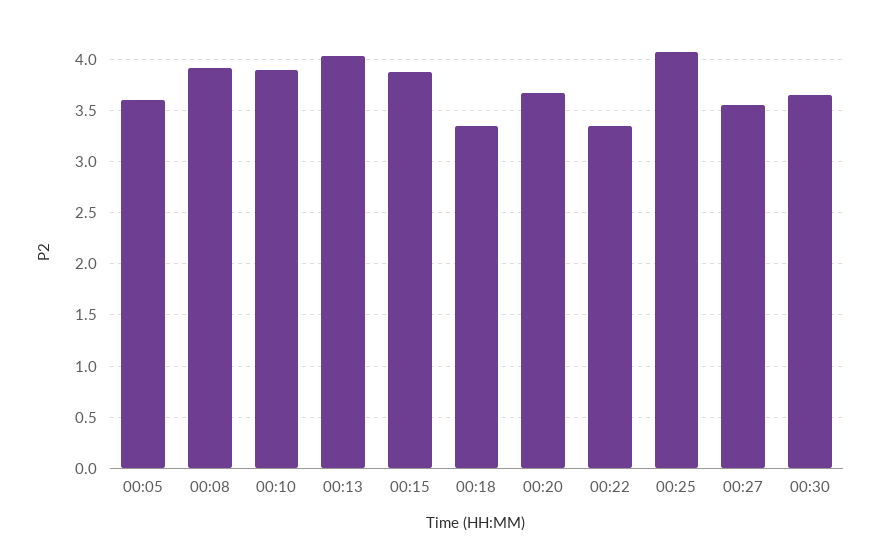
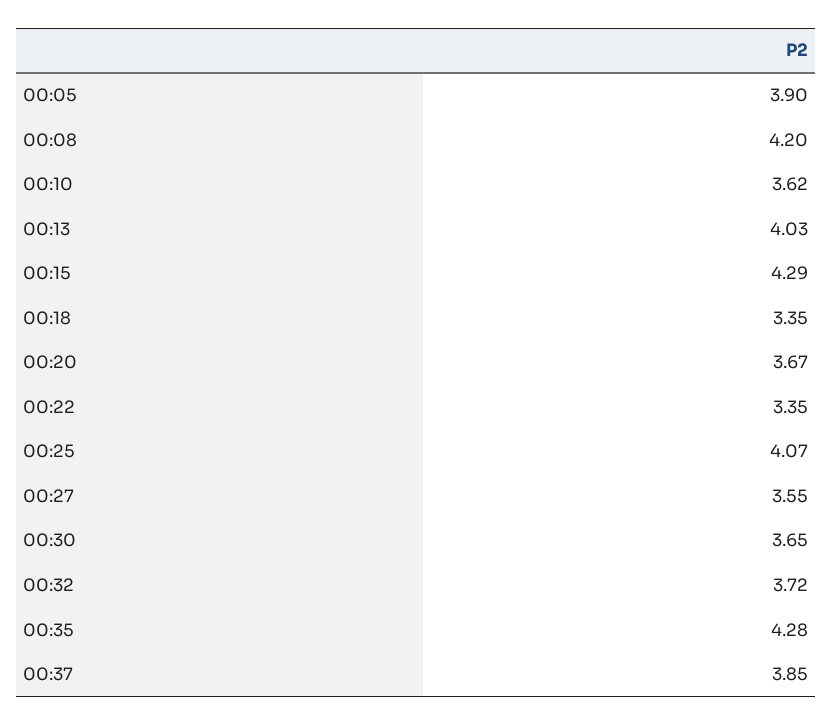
00:05: 3.6 -> 3.9
00:08: 3.9 -> 4.2
00:10: 3.9 -> 3.62
00:15: 3.9 -> 4.29
00:32: none -> 3.72
00:35: none -> 4.28
00:37: none -> 3.85

